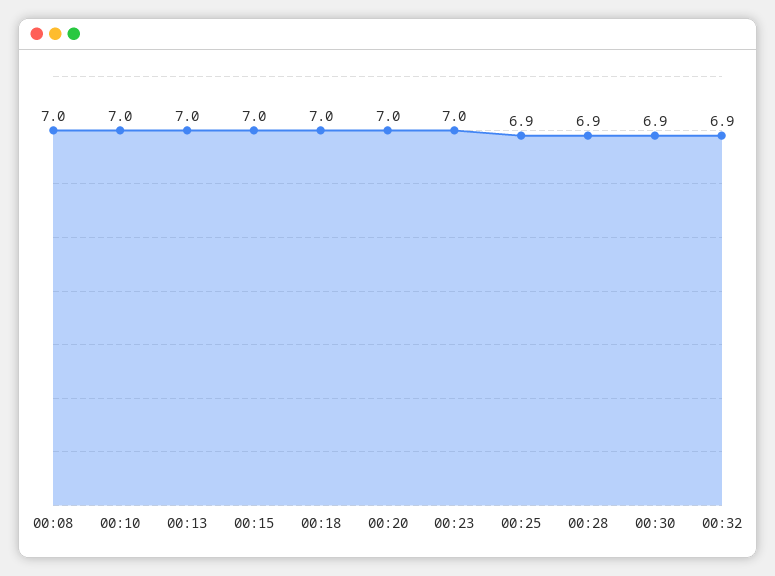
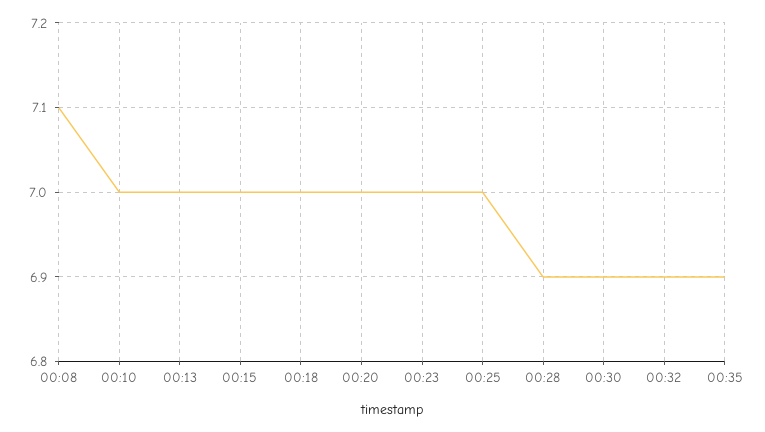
00:08: 7 -> 7.1
00:25: 6.9 -> 7
00:35: none -> 6.9

